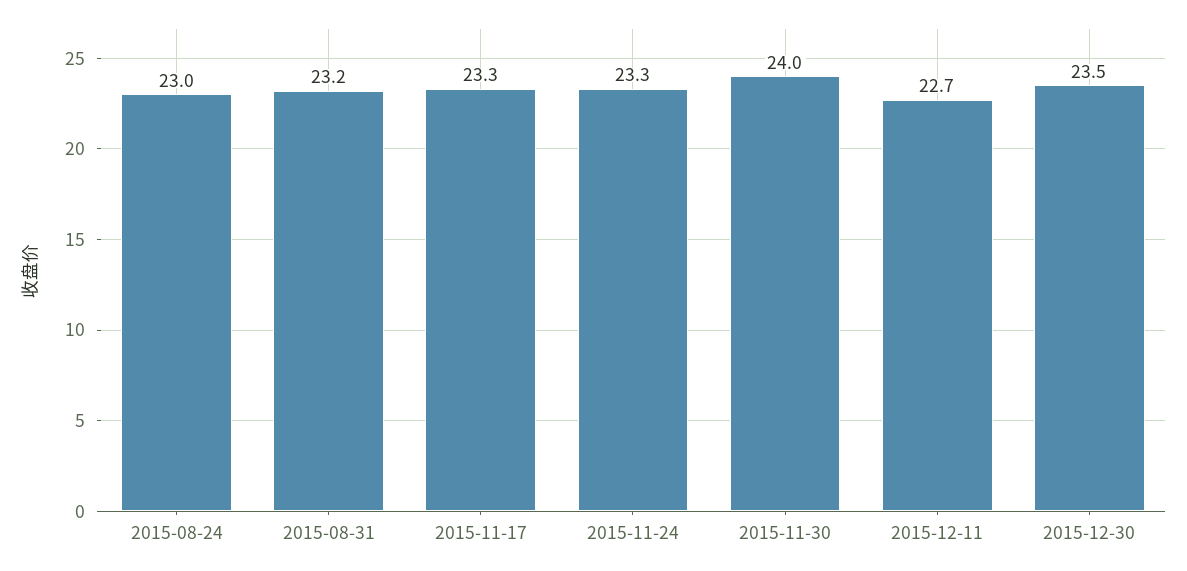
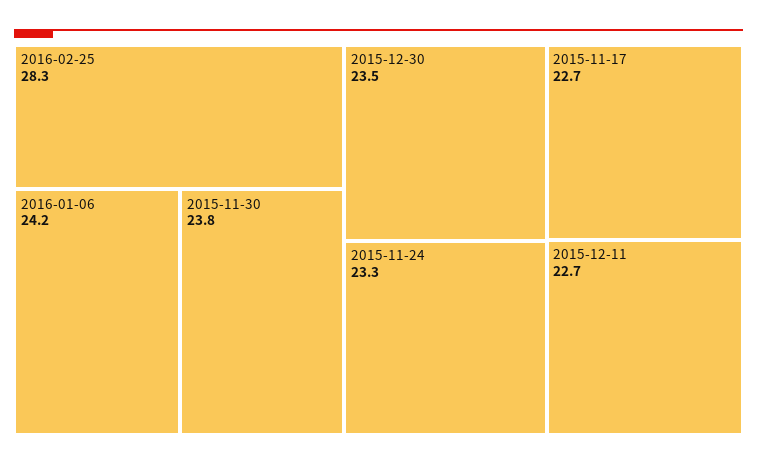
2015-08-24: 23 -> none
2015-08-31: 23.2 -> none
2015-11-17: 23.3 -> 22.7
2015-11-30: 24 -> 23.8
2016-02-25: none -> 28.3
2016-01-06: none -> 24.2

